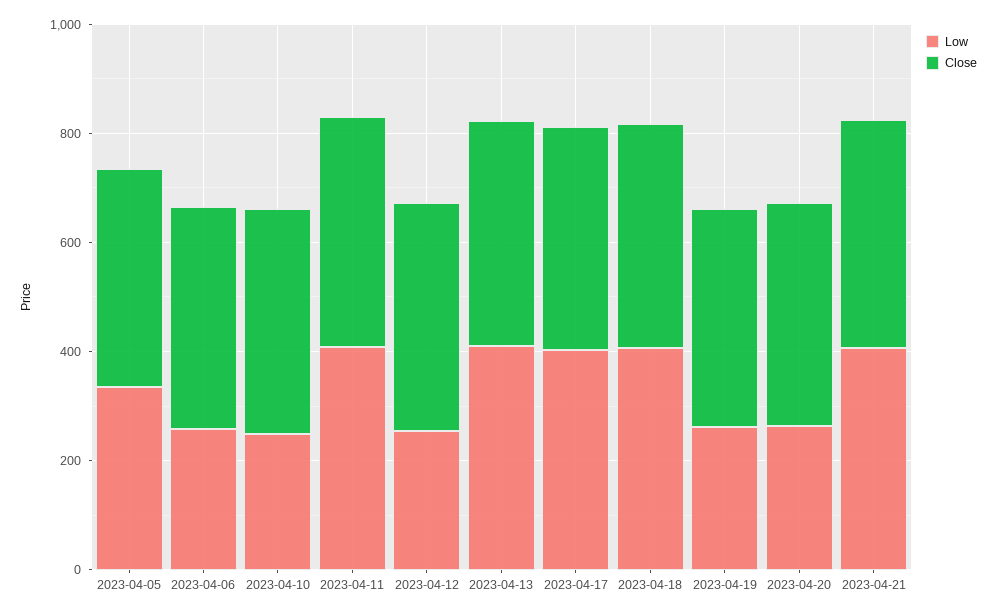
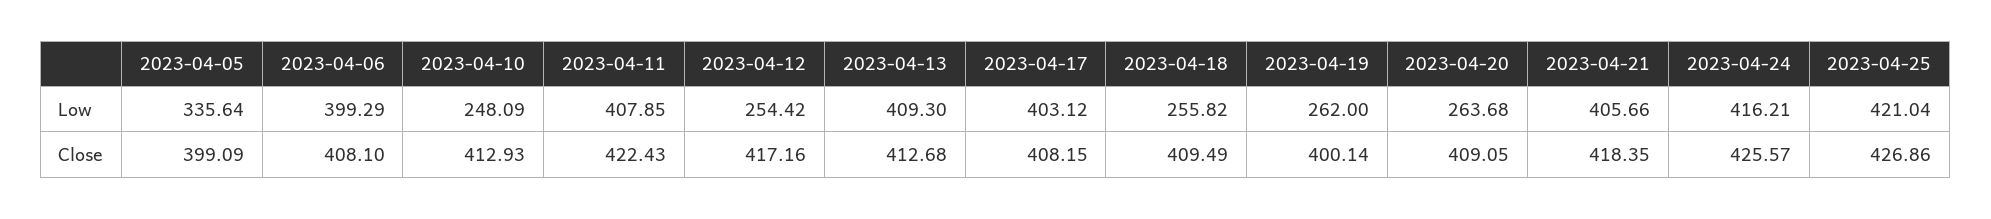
Low, 2023-04-06: 250 -> 399.29
Low, 2023-04-18: 400 -> 255.82
Low, 2023-04-24: none -> 416.21
Low, 2023-04-25: none -> 421.04
Close, 2023-04-24: none -> 425.57
Close, 2023-04-25: none -> 426.86

